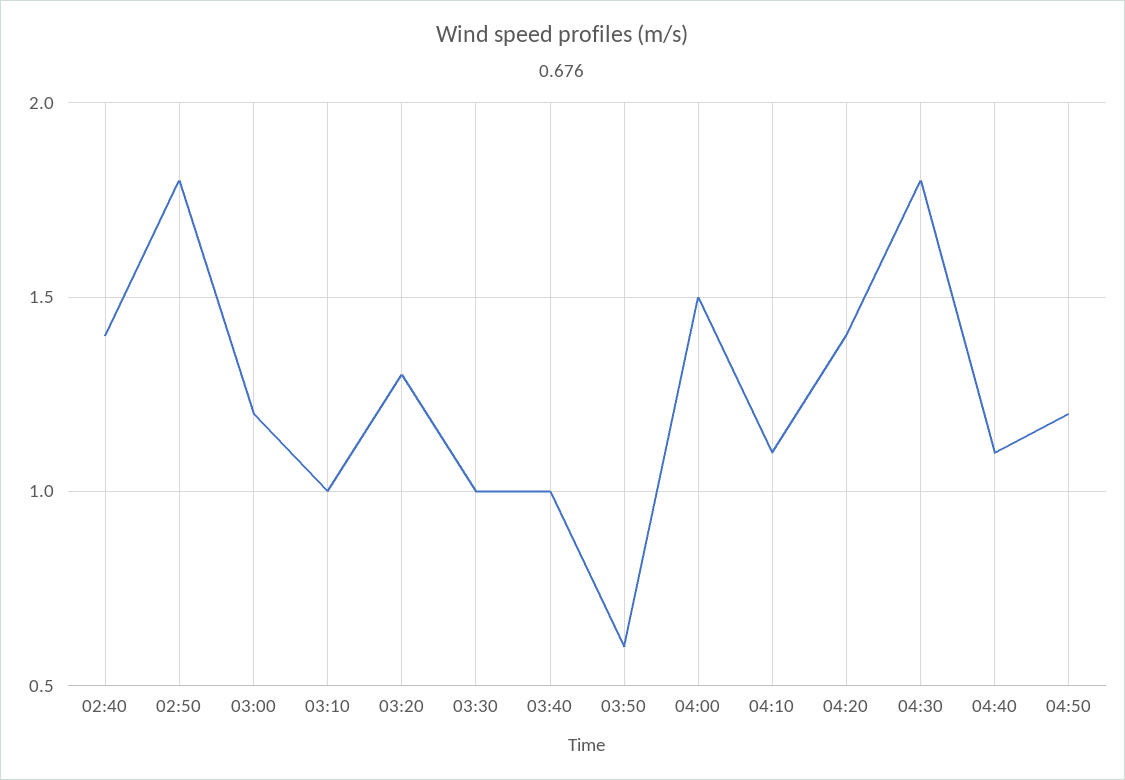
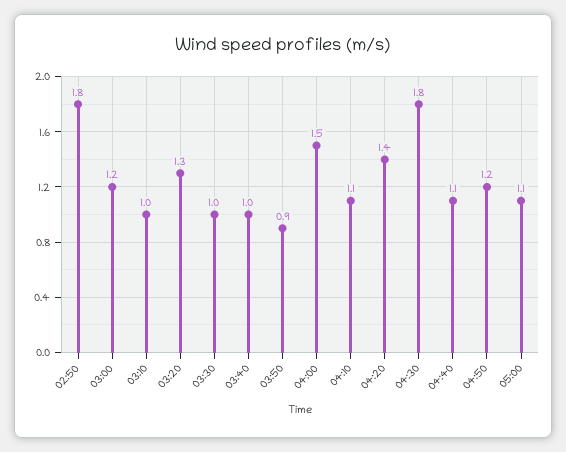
02:40: 1.4 -> none
03:50: 0.6 -> 0.9
05:00: none -> 1.1

